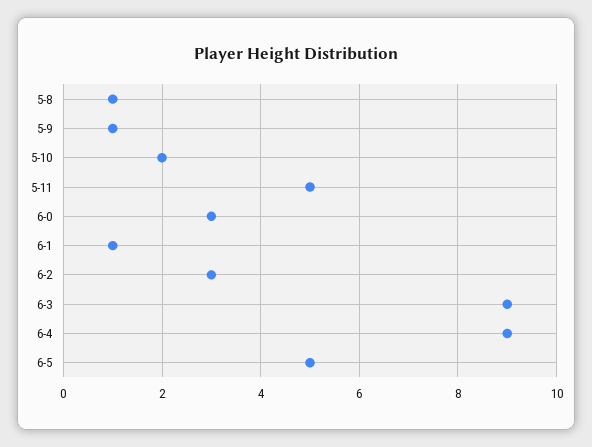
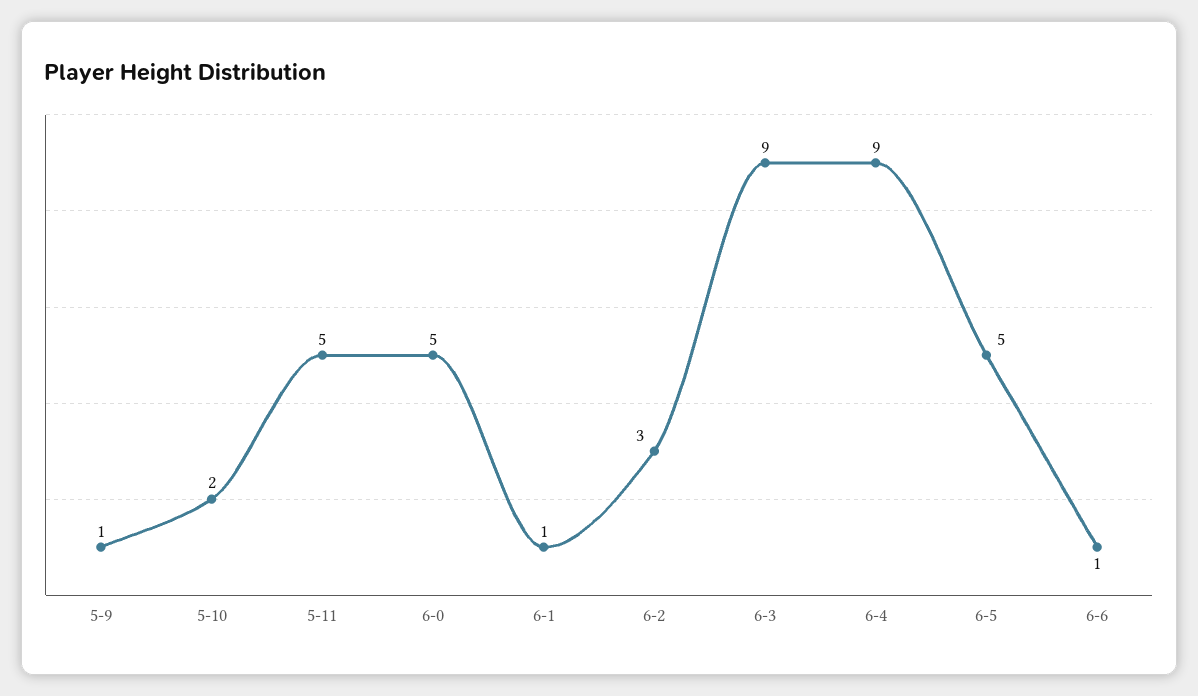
5-8: 1 -> none
6-0: 3 -> 5
6-6: none -> 1

